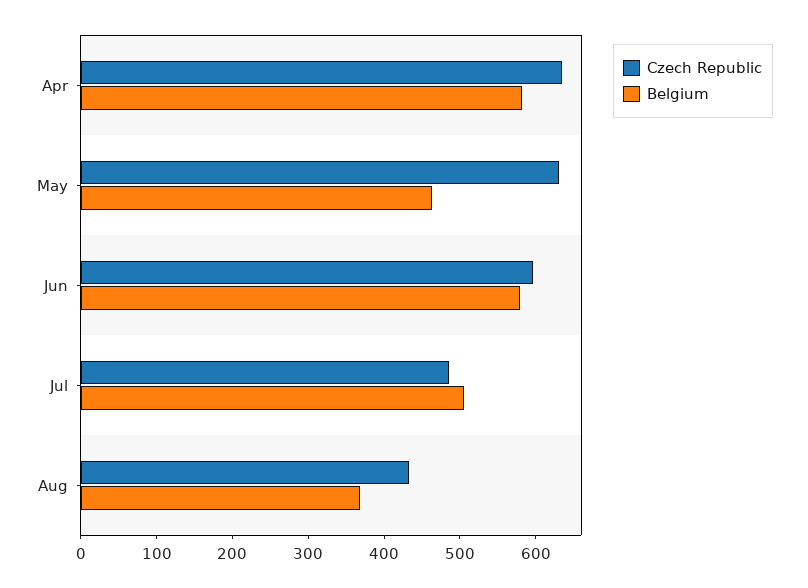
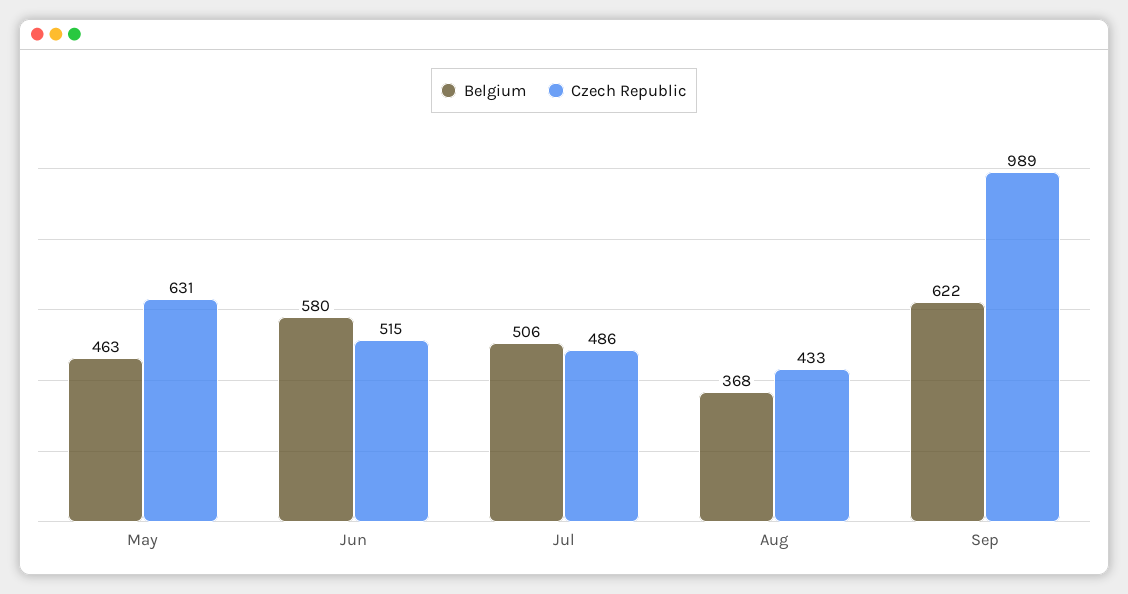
Czech Republic, Apr: 640 -> none
Belgium, Apr: 580 -> none
Czech Republic, Jun: 600 -> 515
Belgium, Sep: none -> 622
Czech Republic, Sep: none -> 989

